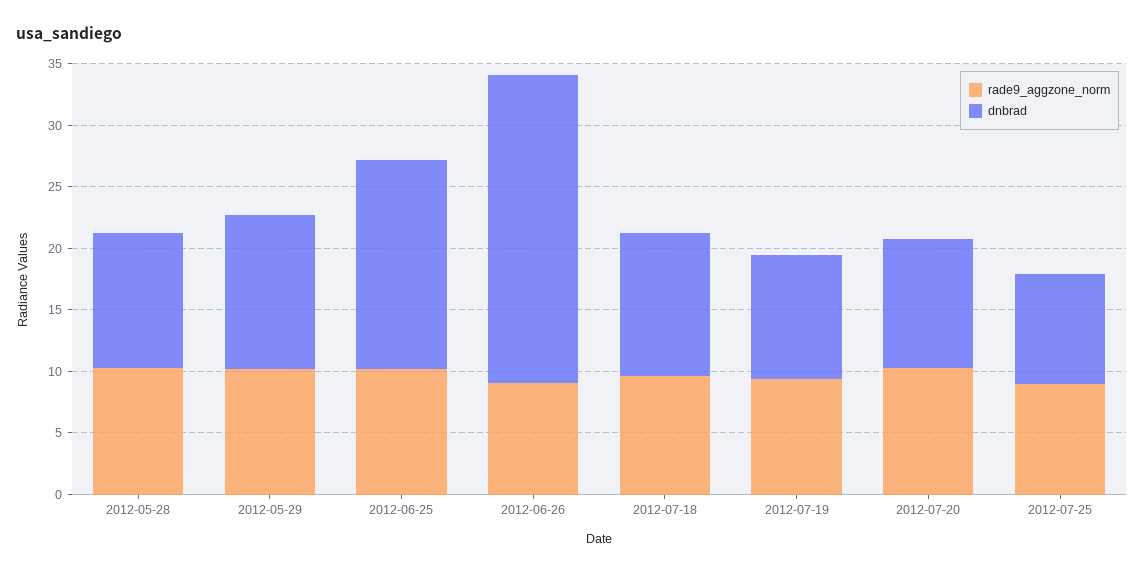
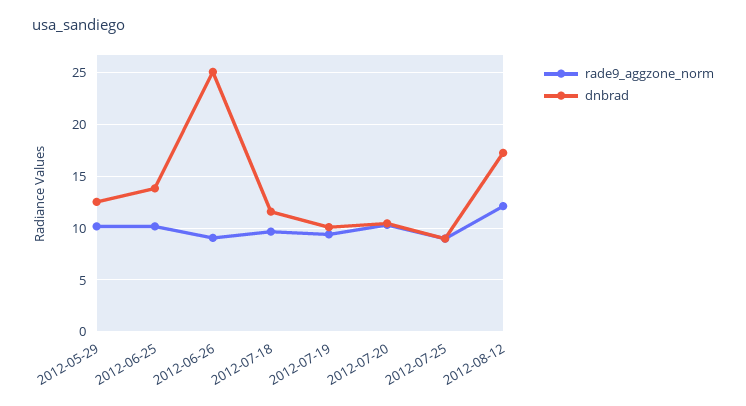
rade9_aggzone_norm, 2012-05-28: 10 -> none
dnbrad, 2012-05-28: 11 -> none
dnbrad, 2012-06-25: 17 -> 14
rade9_aggzone_norm, 2012-08-12: none -> 12
dnbrad, 2012-08-12: none -> 17

